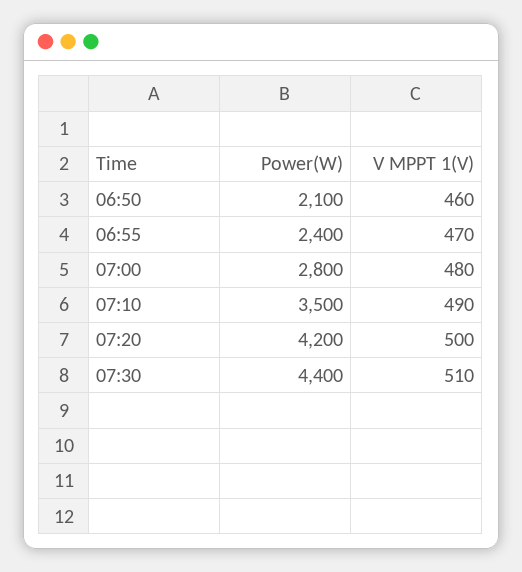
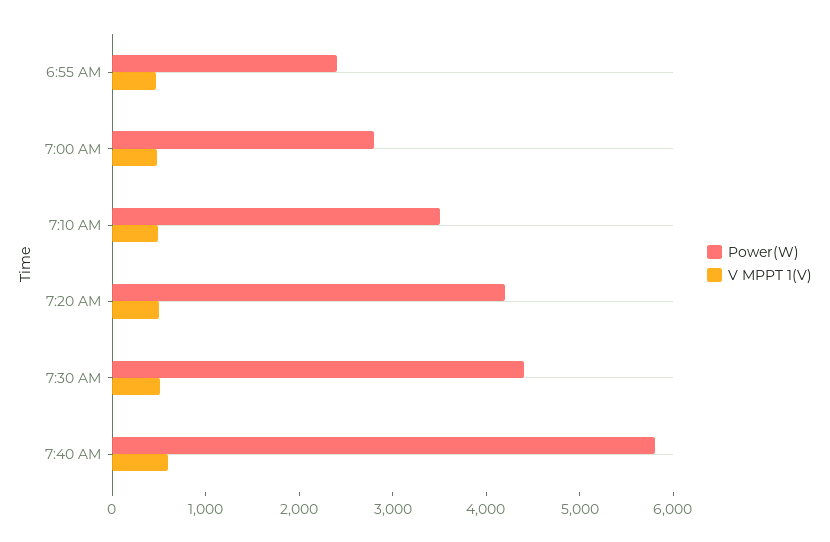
Power(W), 06:50: 2100 -> none
V MPPT 1(V), 06:50: 460 -> none
Power(W), 7:40 AM: none -> 5800
V MPPT 1(V), 7:40 AM: none -> 600

